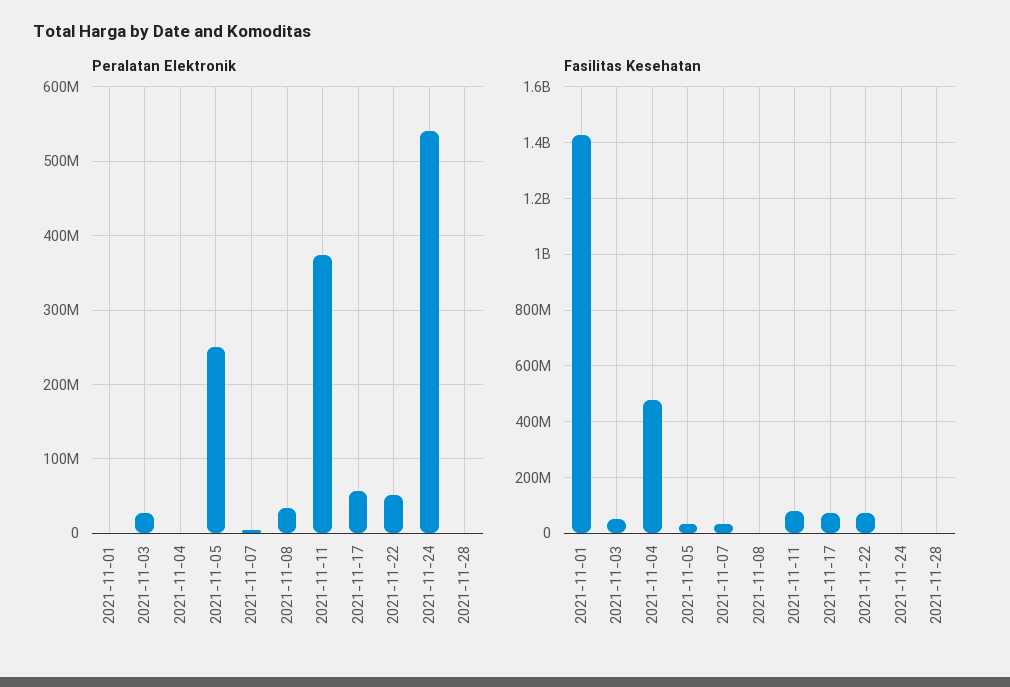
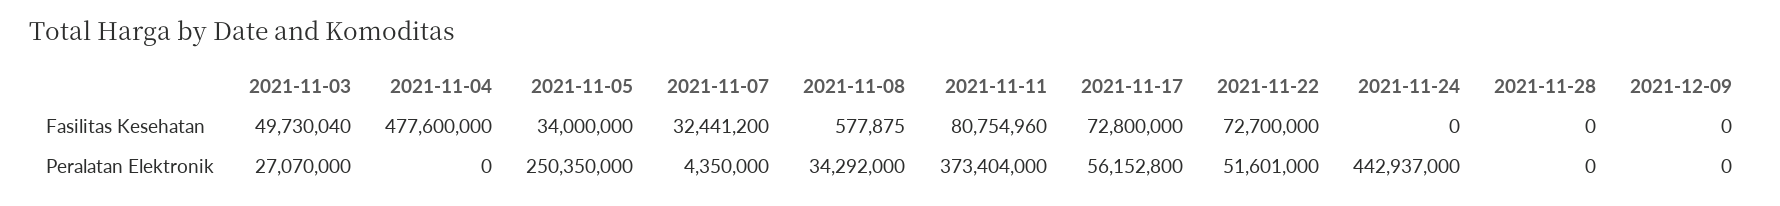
Peralatan Elektronik, 2021-11-01: 0 -> none
Peralatan Elektronik, 2021-11-24: 540000000 -> 442937000
Fasilitas Kesehatan, 2021-11-01: 1425000000 -> none
Fasilitas Kesehatan, 2021-12-09: none -> 0
Peralatan Elektronik, 2021-12-09: none -> 0

